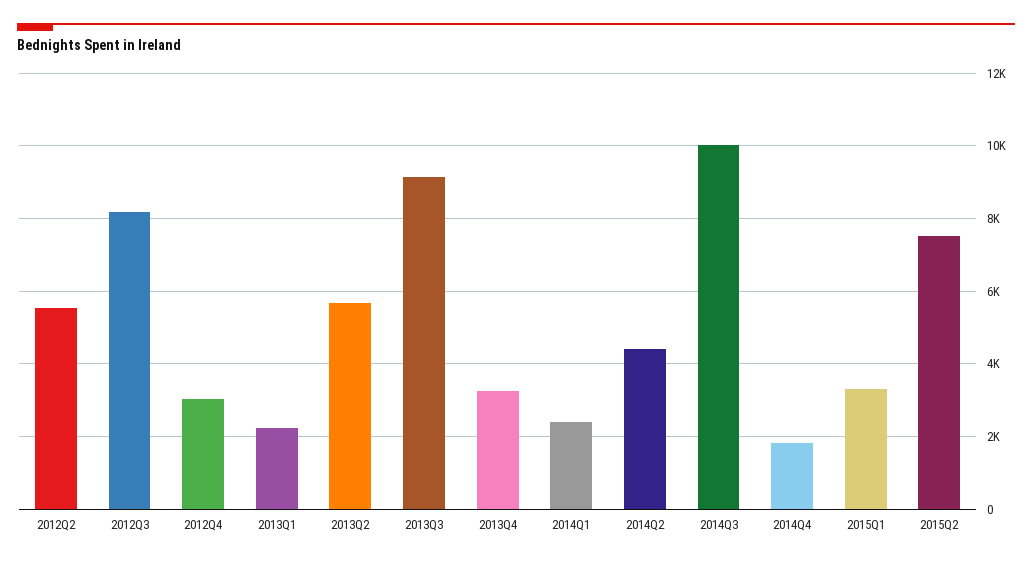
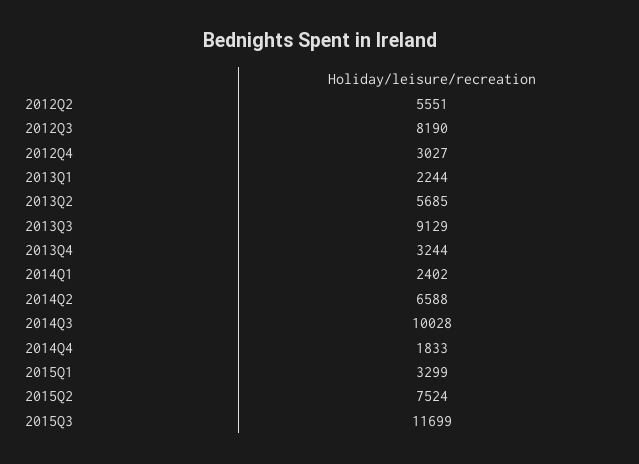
2014Q2: 4400 -> 6588
2015Q3: none -> 11699

